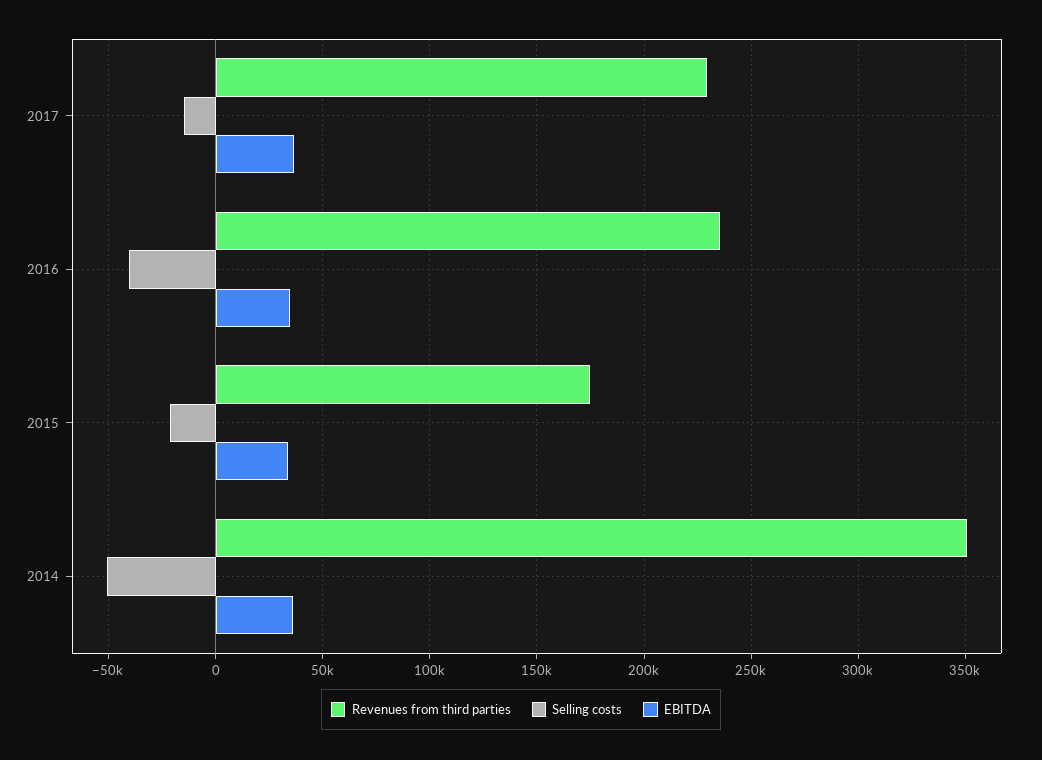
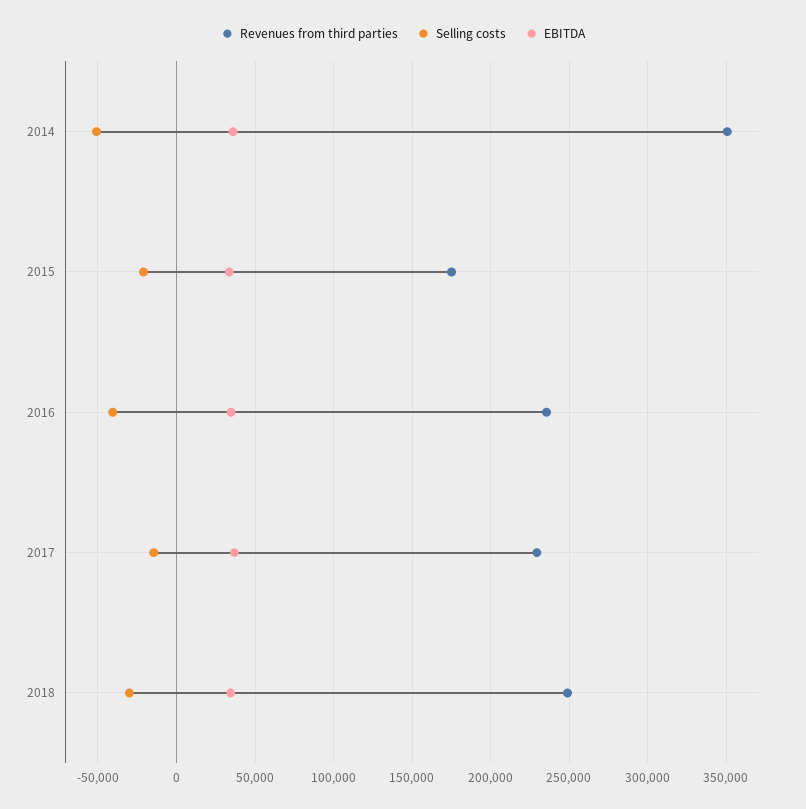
Revenues from third parties, 2018: none -> 250000
Selling costs, 2018: none -> -30000
EBITDA, 2018: none -> 35000

